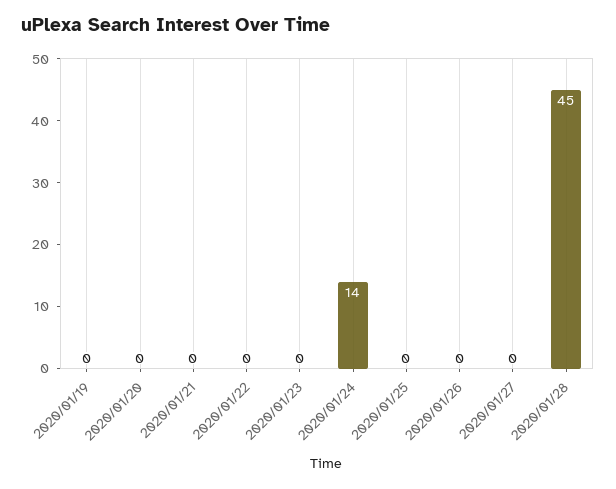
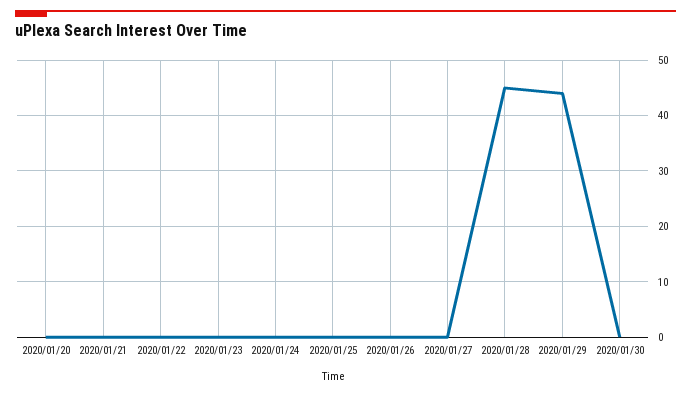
2020/01/19: 0 -> none
2020/01/24: 14 -> 0
2020/01/29: none -> 45
2020/01/30: none -> 0

